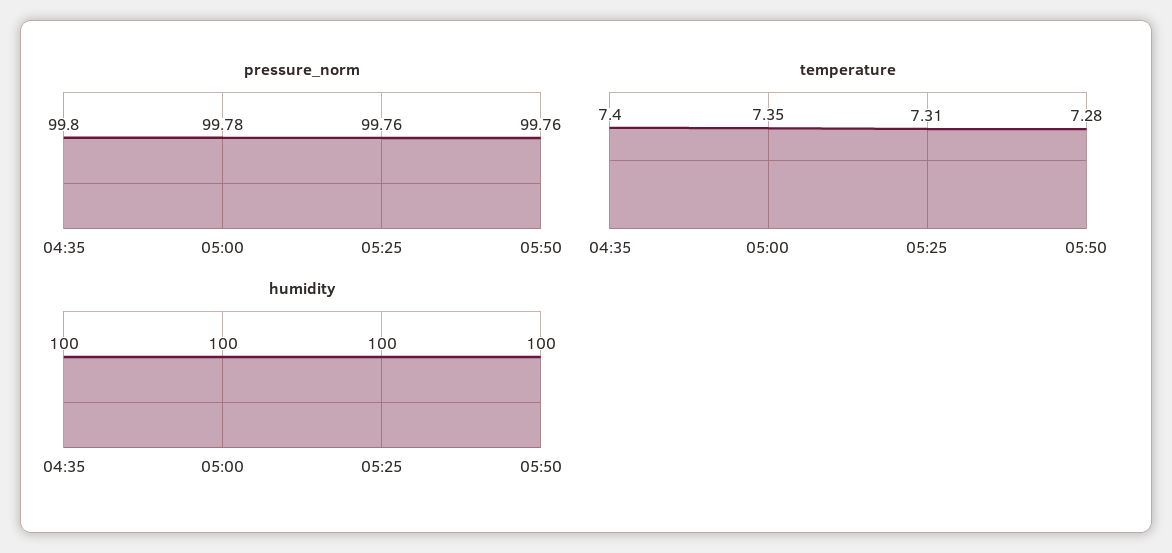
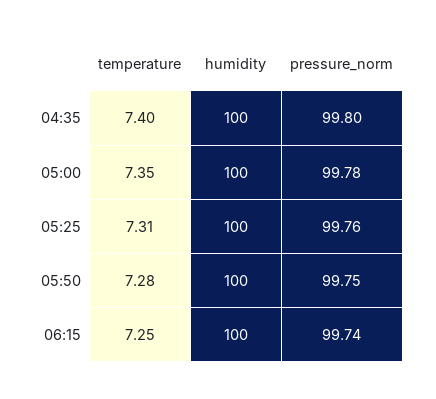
pressure_norm, 05:50: 99.76 -> 99.75
temperature, 06:15: none -> 7.25
humidity, 06:15: none -> 100
pressure_norm, 06:15: none -> 99.74

